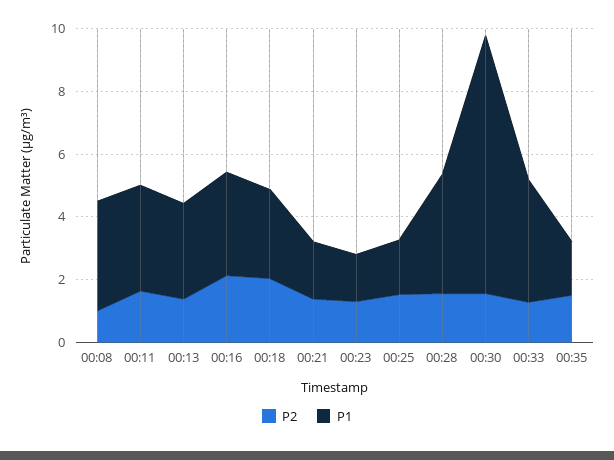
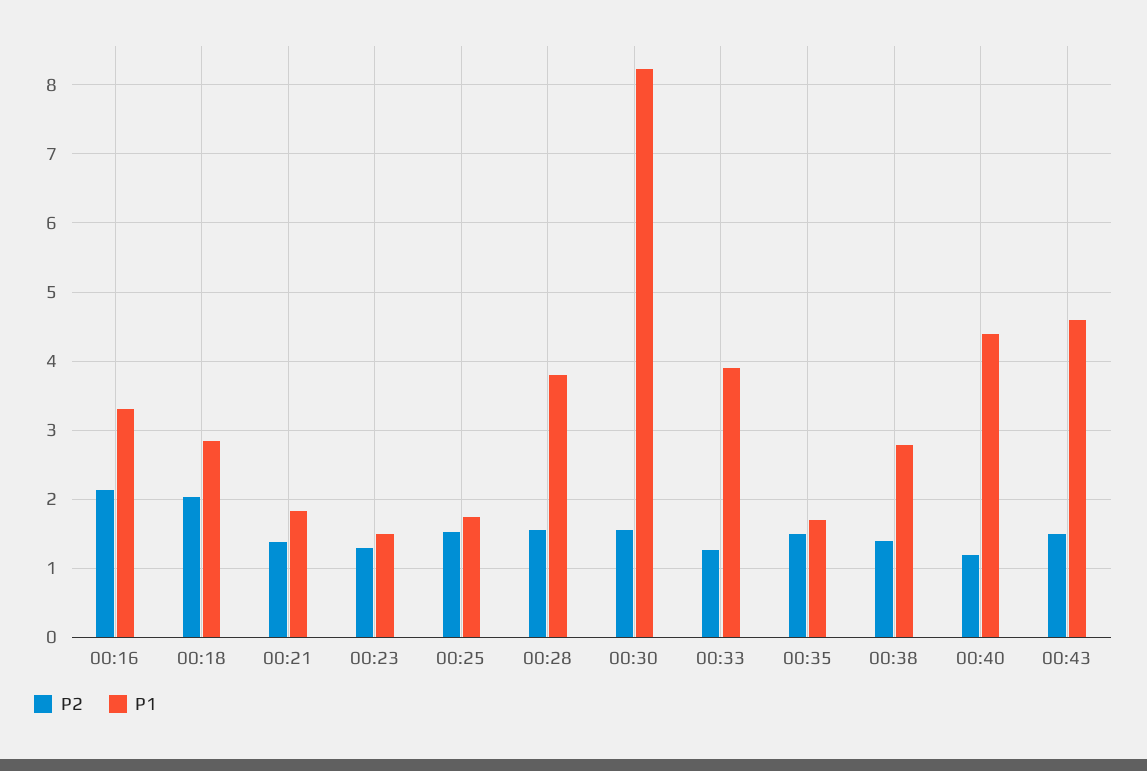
P2, 00:08: 1 -> none
P1, 00:08: 3.5 -> none
P2, 00:11: 1.5 -> none
P1, 00:11: 3.5 -> none
P2, 00:13: 1.5 -> none
P1, 00:13: 3 -> none
P2, 00:38: none -> 1.4
P1, 00:38: none -> 2.8
P2, 00:40: none -> 1.2
P1, 00:40: none -> 4.4
P2, 00:43: none -> 1.5
P1, 00:43: none -> 4.6

